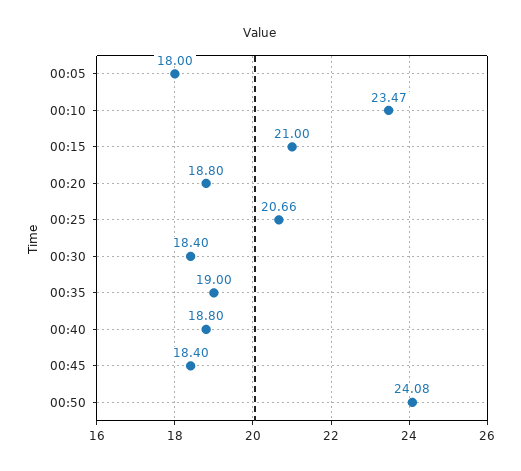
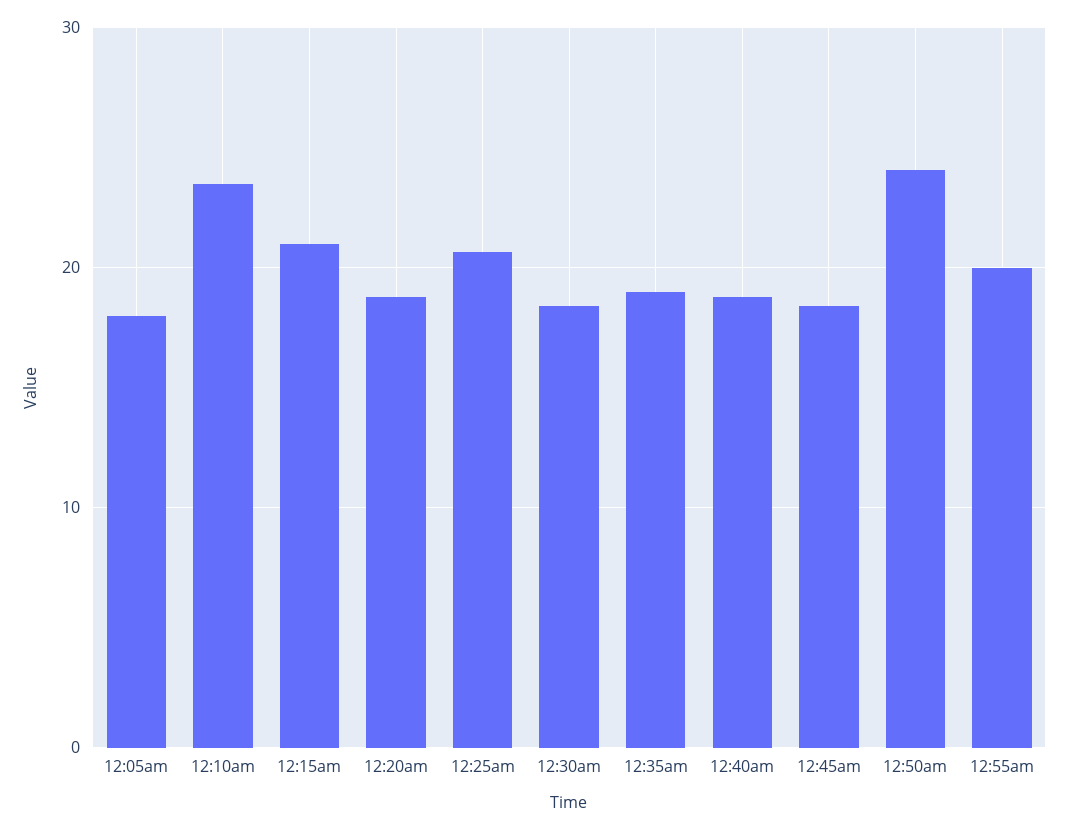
12:55am: none -> 20

